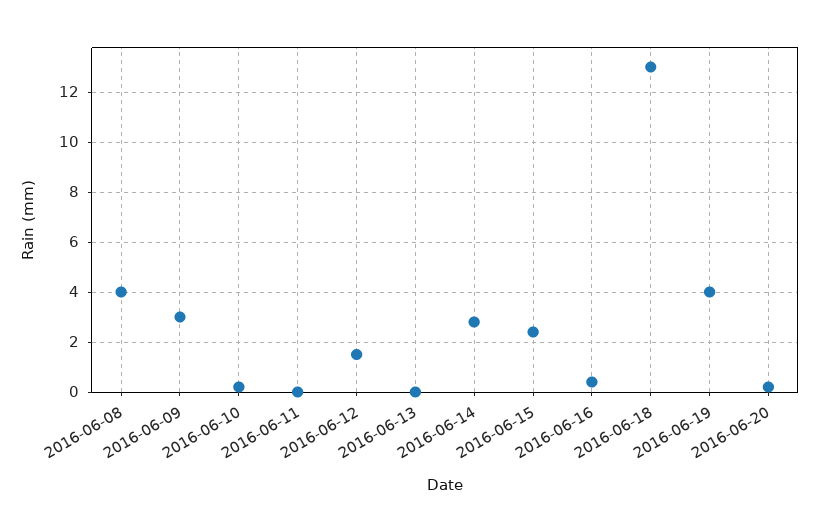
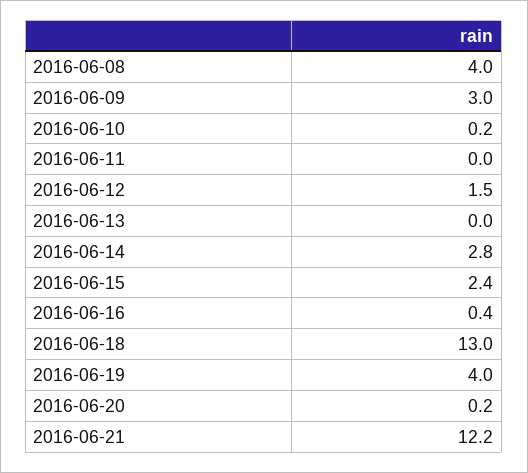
2016-06-21: none -> 12.2

